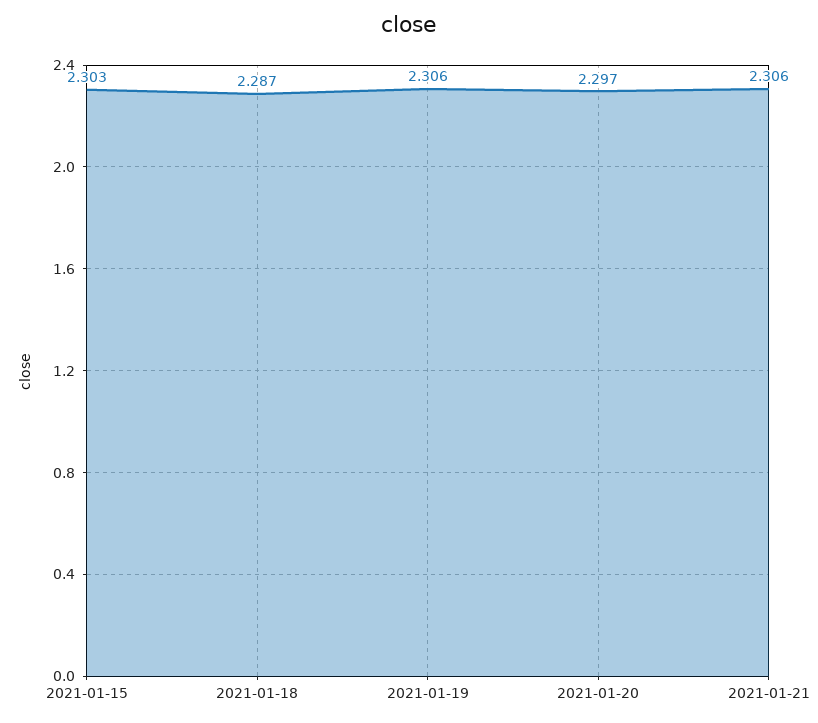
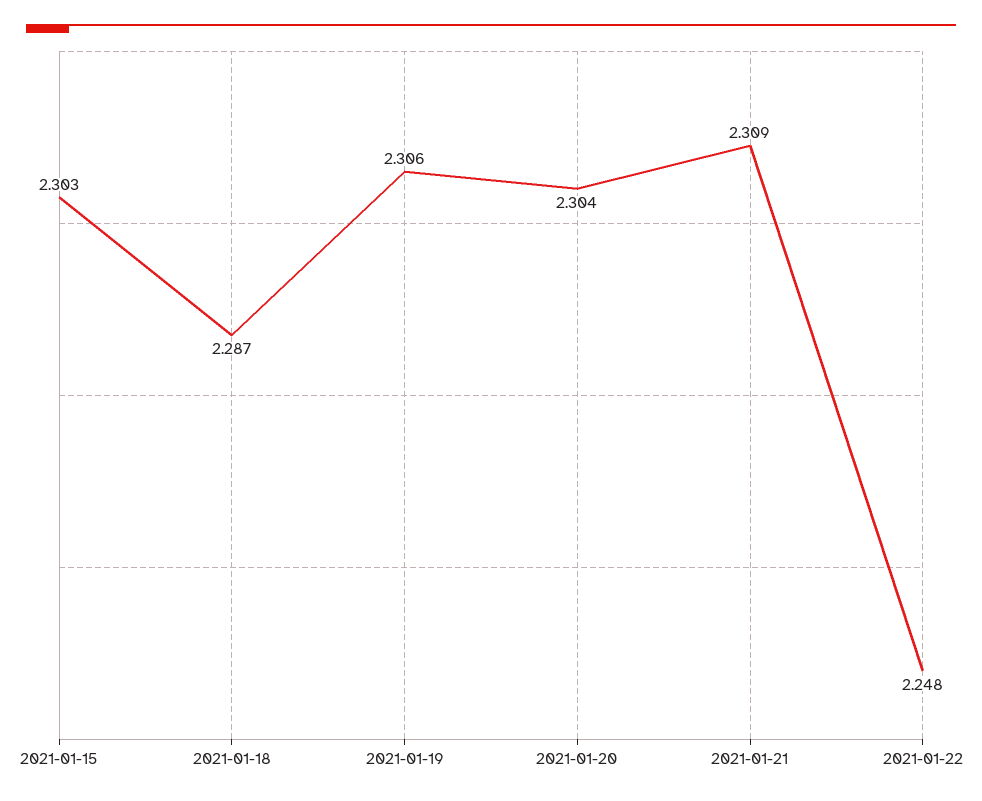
2021-01-20: 2.297 -> 2.304
2021-01-21: 2.306 -> 2.309
2021-01-22: none -> 2.248

